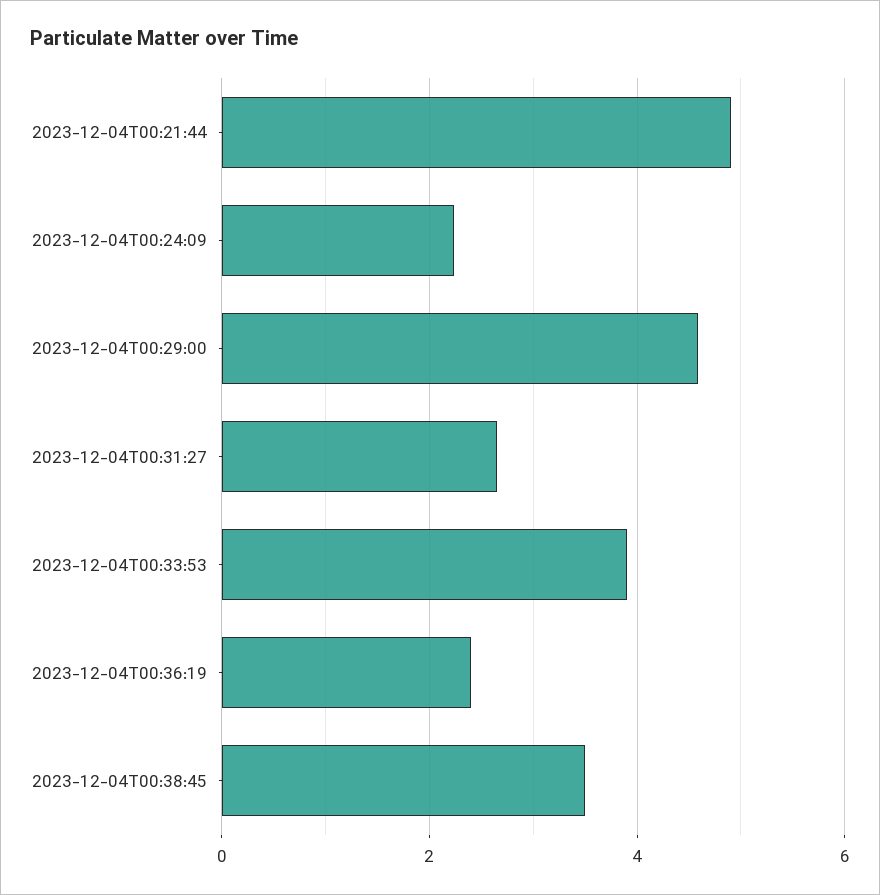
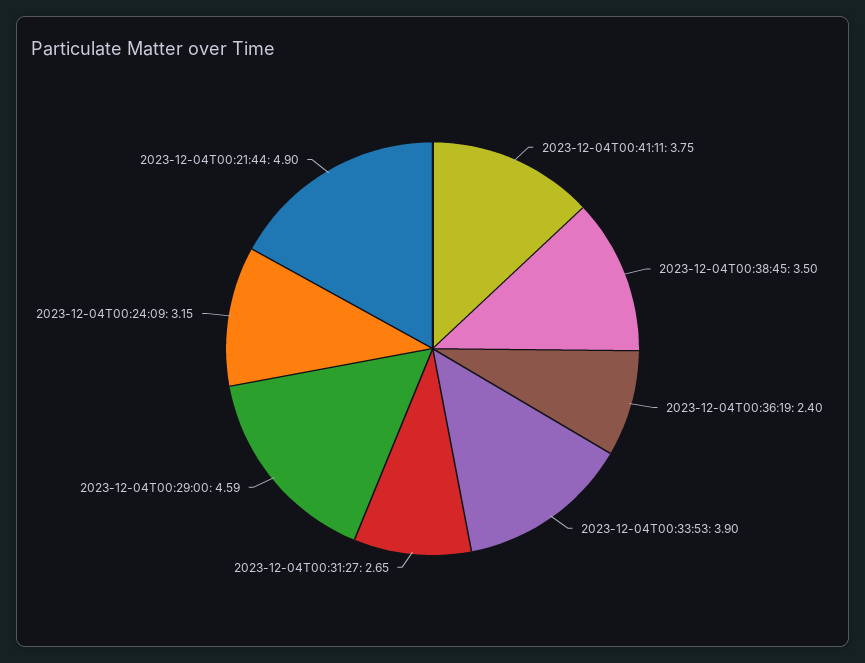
2023-12-04T00:24:09: 2.2 -> 3.15
2023-12-04T00:41:11: none -> 3.75

